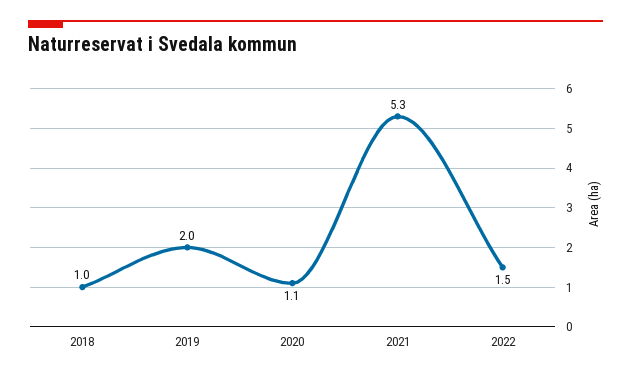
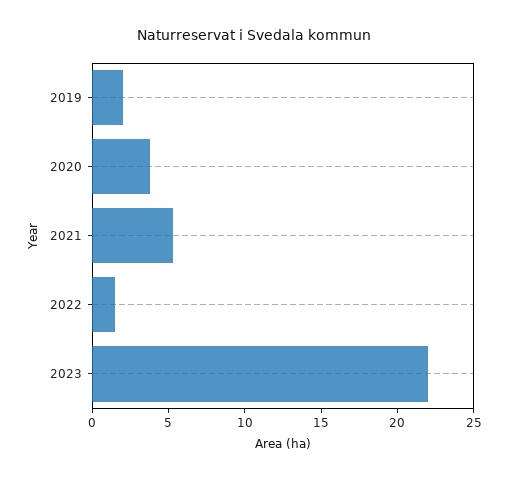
2018: 1 -> none
2020: 1.1 -> 4
2023: none -> 22

